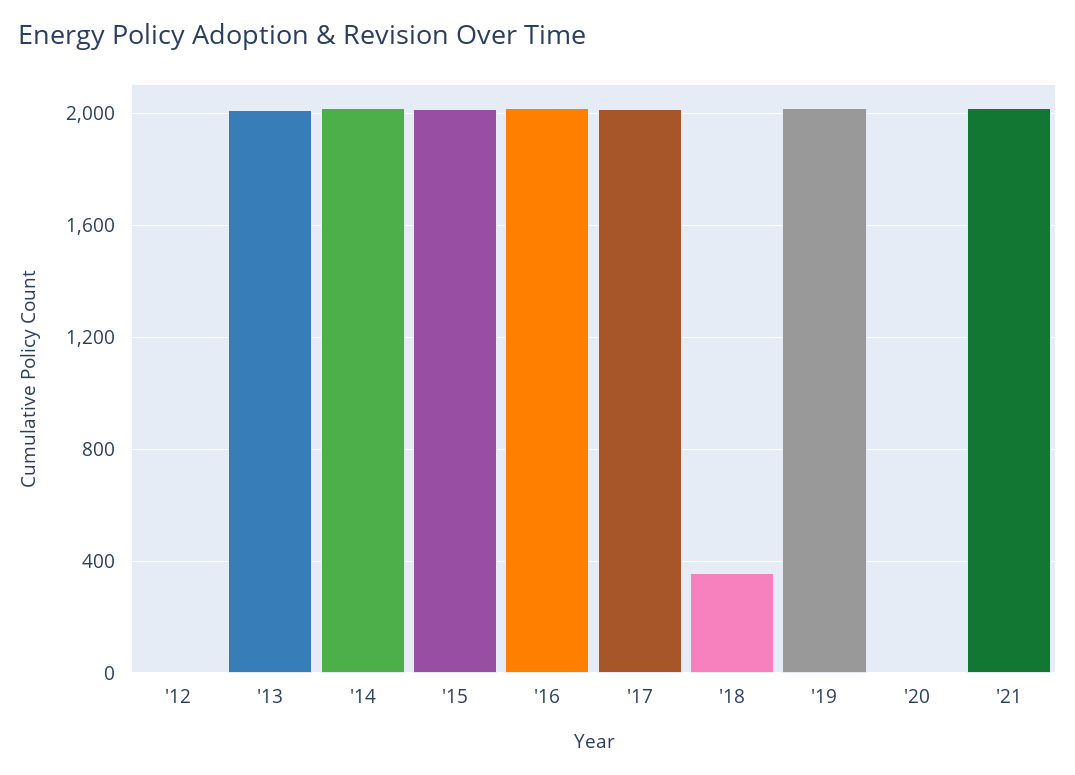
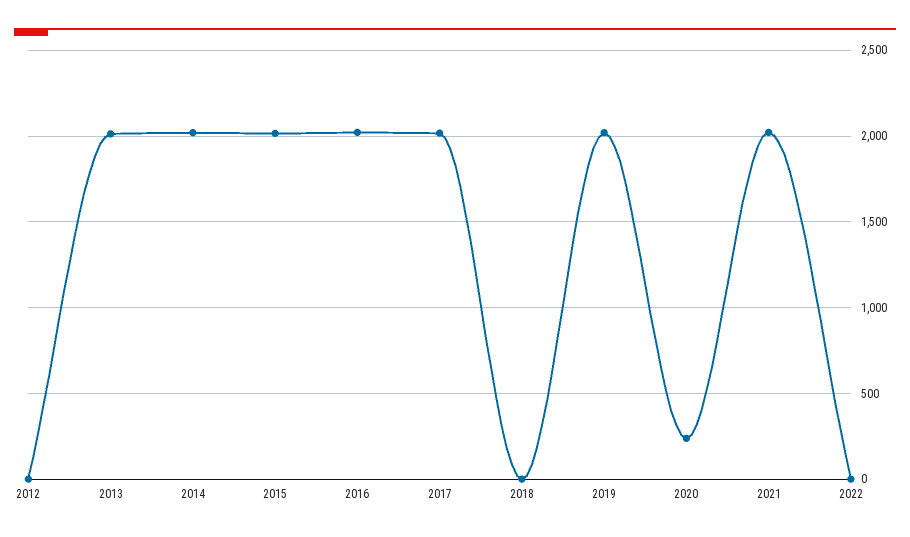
'18: 350 -> 0
'20: 0 -> 250
2022: none -> 0

